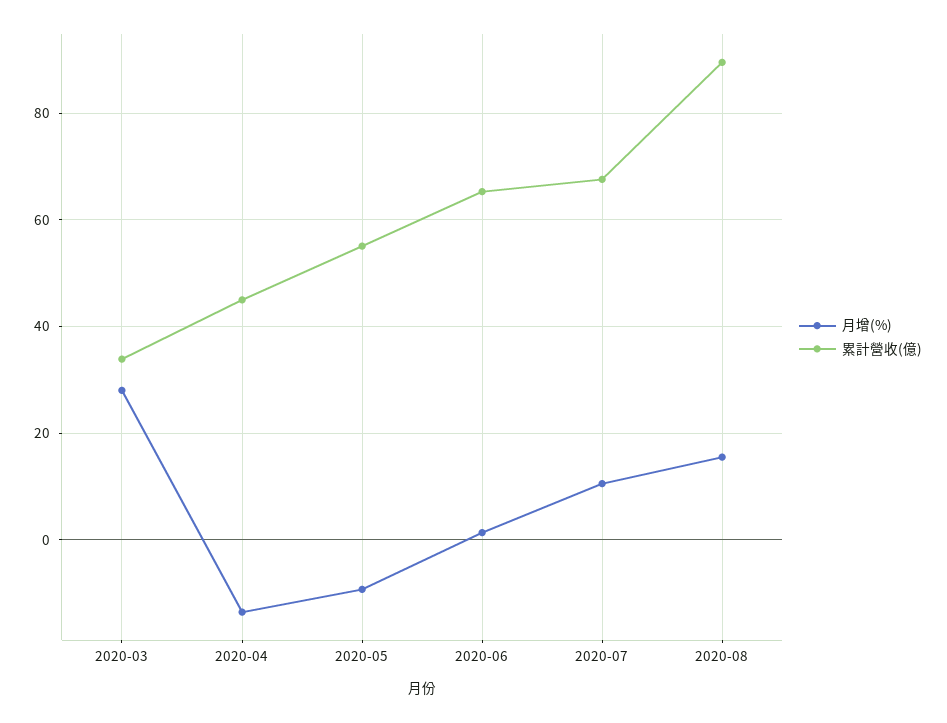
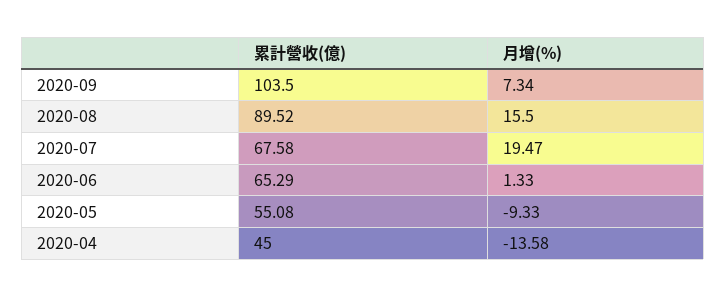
月增(%), 2020-03: 28 -> none
累計營收(億), 2020-03: 34 -> none
月增(%), 2020-07: 10 -> 19.47
累計營收(億), 2020-09: none -> 103.5
月增(%), 2020-09: none -> 7.34

